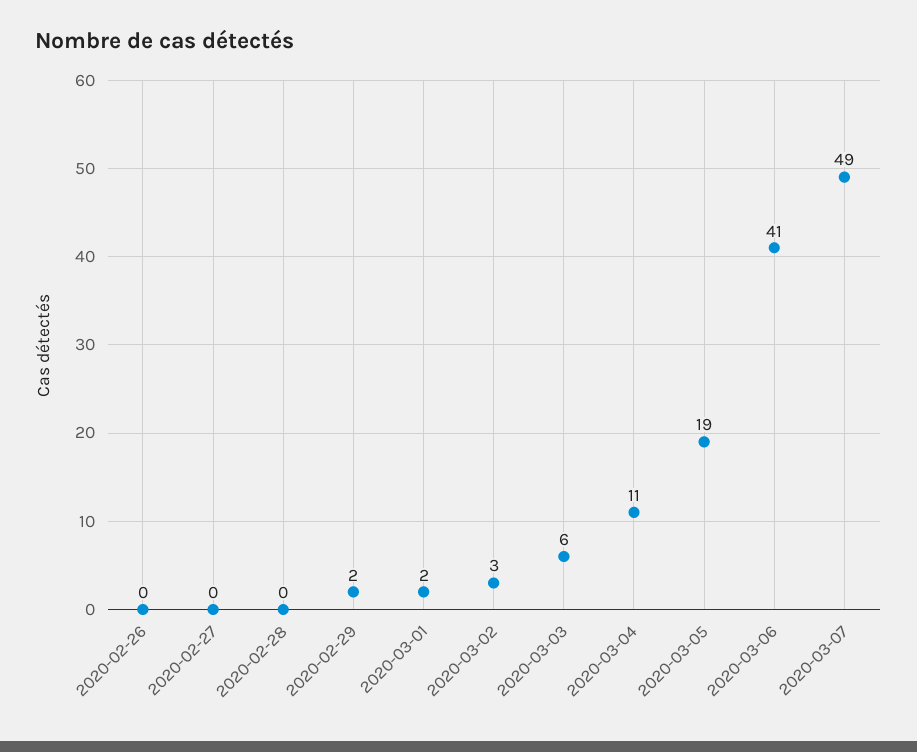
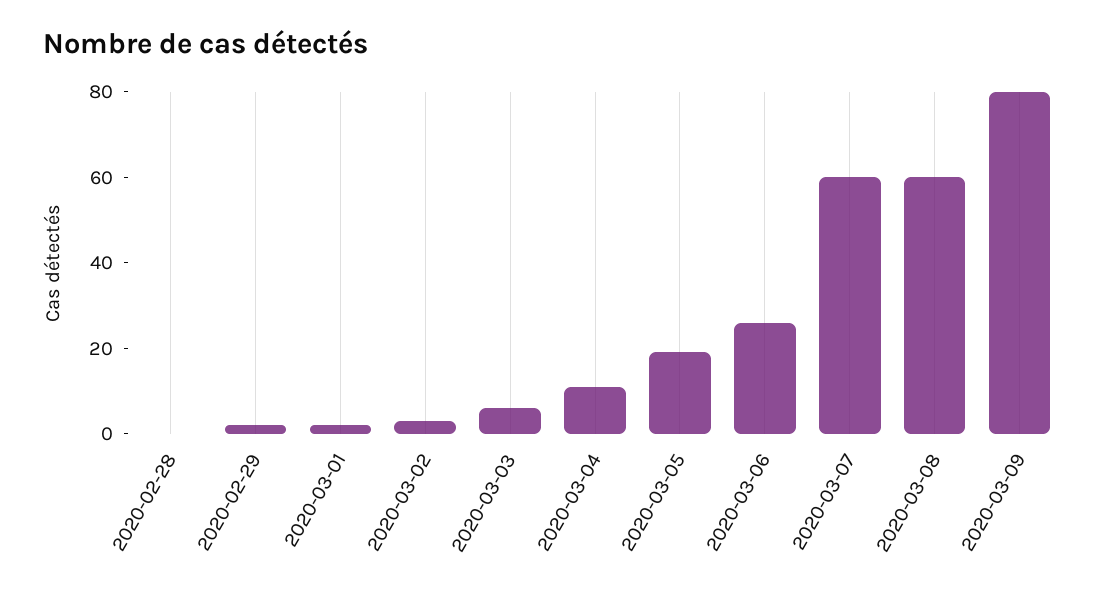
2020-02-26: 0 -> none
2020-02-27: 0 -> none
2020-03-06: 41 -> 25
2020-03-07: 49 -> 60
2020-03-08: none -> 60
2020-03-09: none -> 80

